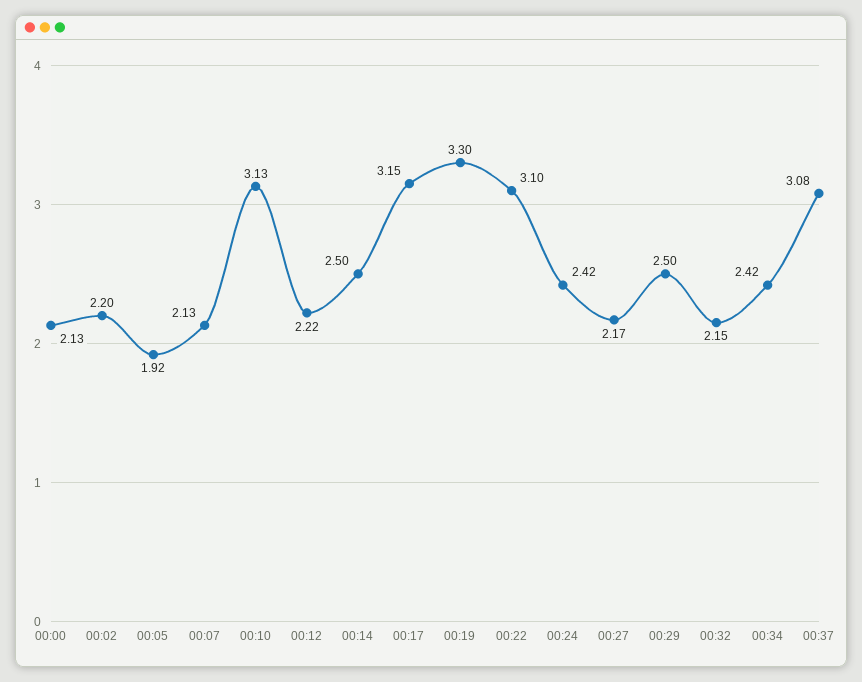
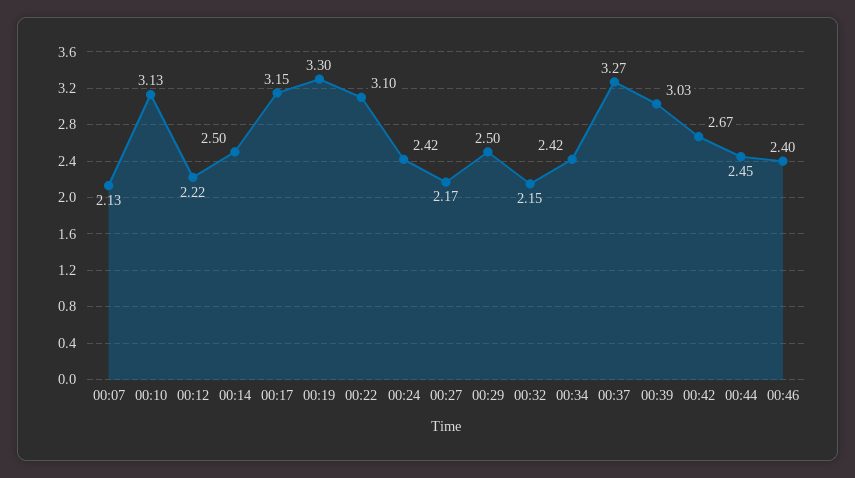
00:00: 2.13 -> none
00:02: 2.2 -> none
00:05: 1.92 -> none
00:37: 3.08 -> 3.27
00:39: none -> 3.03
00:42: none -> 2.67
00:44: none -> 2.45
00:46: none -> 2.4

